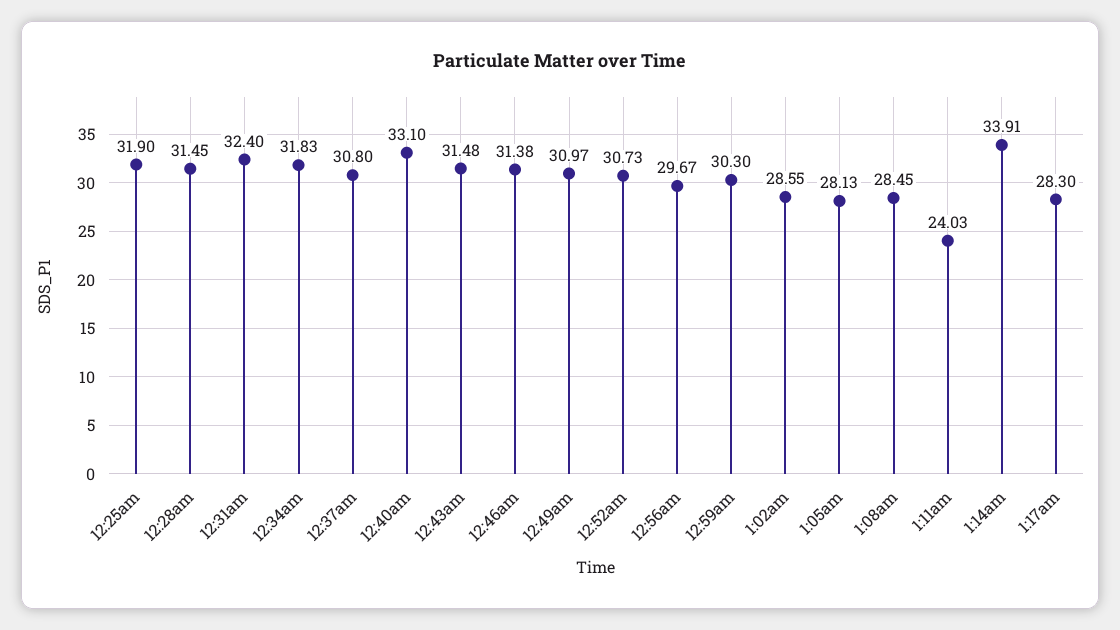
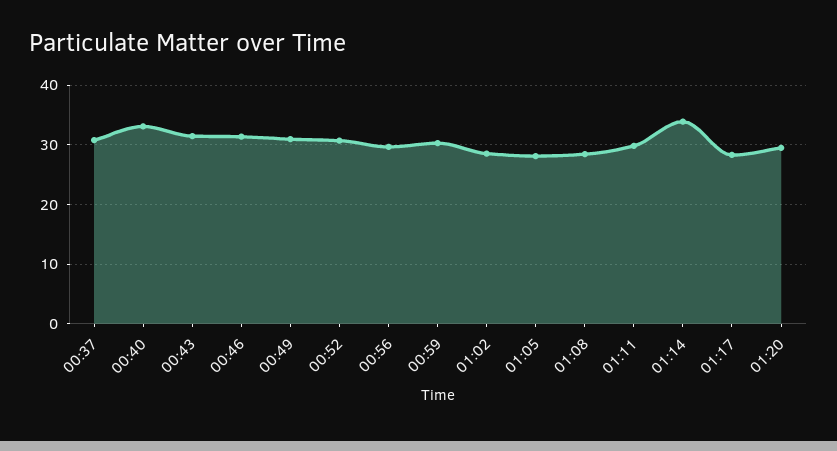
12:25am: 31.9 -> none
12:28am: 31.45 -> none
12:31am: 32.4 -> none
12:34am: 31.83 -> none
1:11am: 24.03 -> 30
01:20: none -> 30

